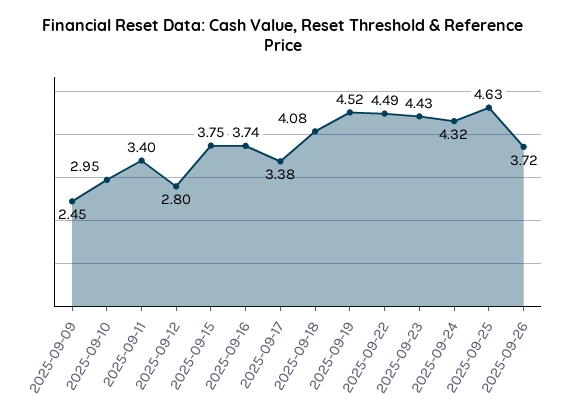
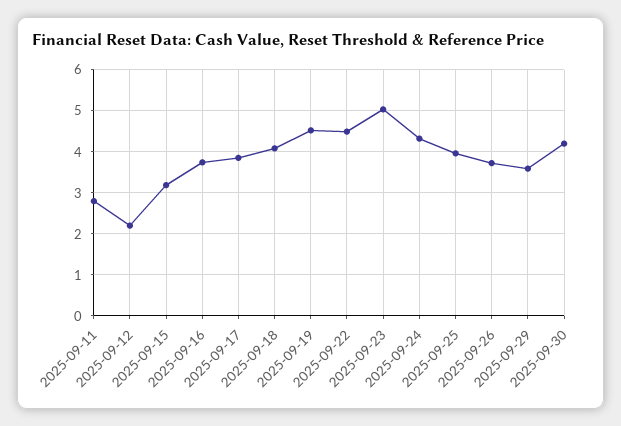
2025-09-09: 2.45 -> none
2025-09-10: 2.95 -> none
2025-09-11: 3.4 -> 2.8
2025-09-12: 2.8 -> 2.2
2025-09-15: 3.75 -> 3.2
2025-09-17: 3.38 -> 3.8
2025-09-23: 4.43 -> 5
2025-09-25: 4.63 -> 4
2025-09-29: none -> 3.6
2025-09-30: none -> 4.2

